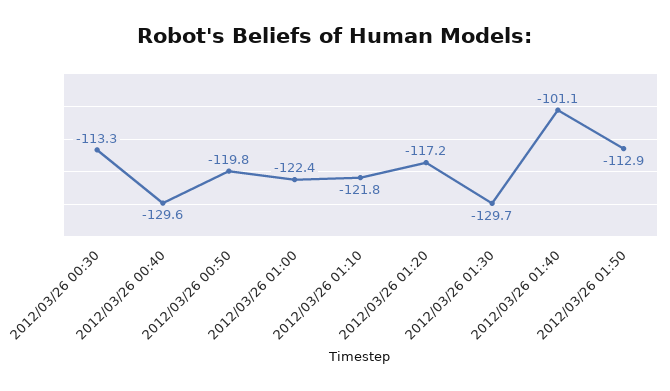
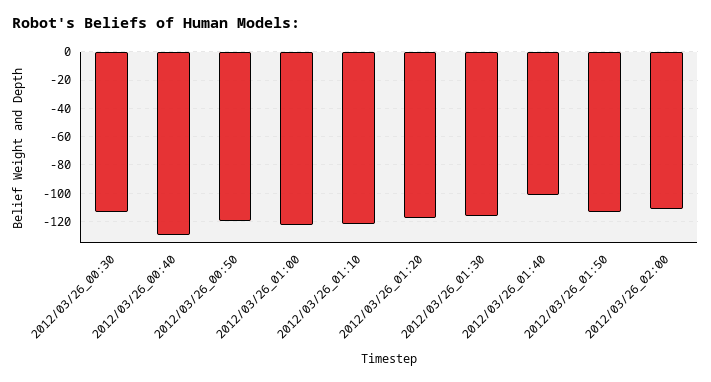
2012/03/26 01:30: -129.7 -> -115
2012/03/26_02:00: none -> -110

